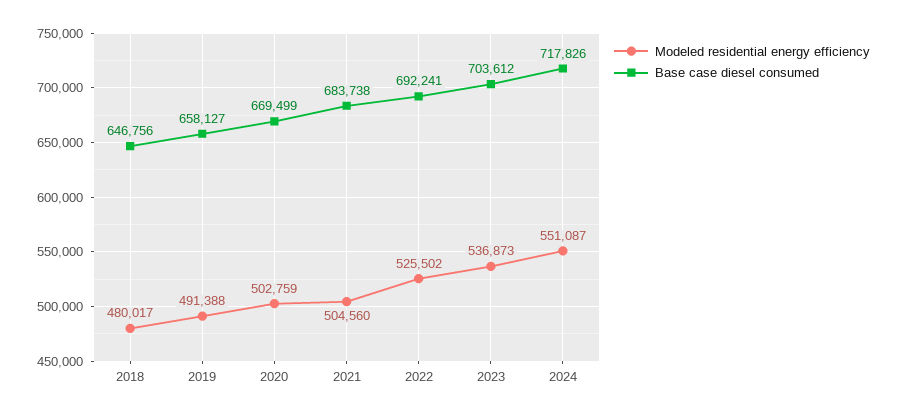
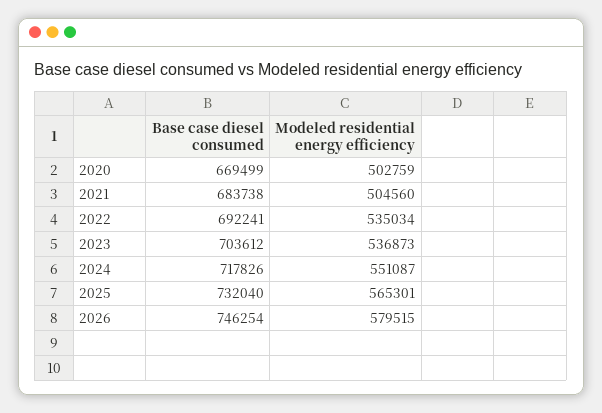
Modeled residential energy efficiency, 2018: 480017 -> none
Base case diesel consumed, 2018: 646756 -> none
Modeled residential energy efficiency, 2019: 491388 -> none
Base case diesel consumed, 2019: 658127 -> none
Modeled residential energy efficiency, 2022: 525502 -> 535034
Base case diesel consumed, 2025: none -> 732040
Modeled residential energy efficiency, 2025: none -> 565301
Base case diesel consumed, 2026: none -> 746254
Modeled residential energy efficiency, 2026: none -> 579515

